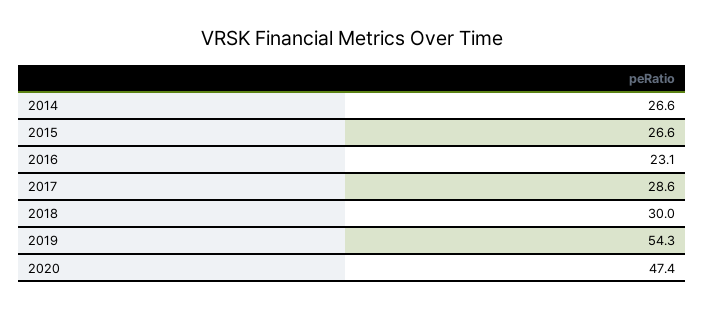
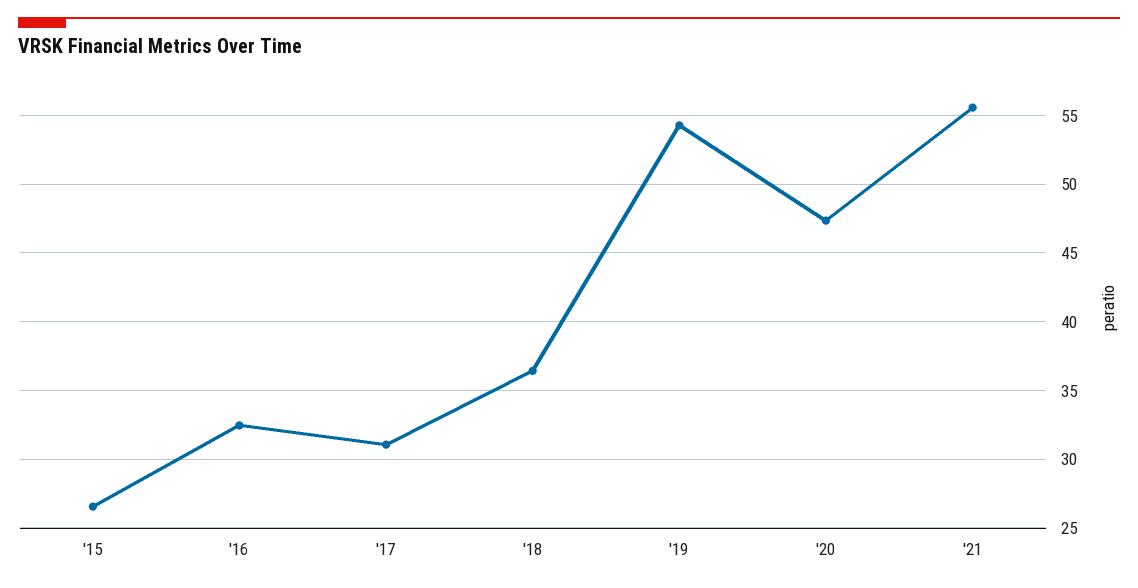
2014: 26.6 -> none
2016: 23.1 -> 32.5
2017: 28.6 -> 31
2018: 30 -> 36.5
'21: none -> 55.5

